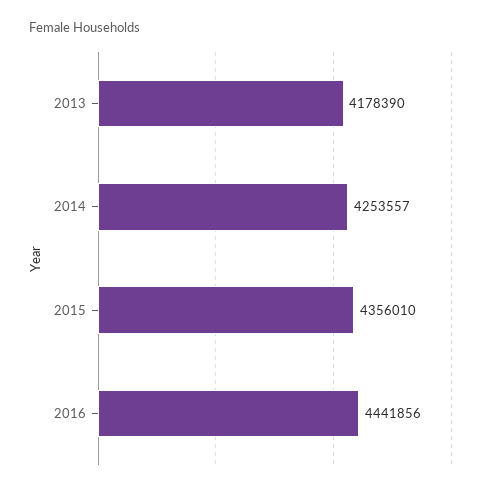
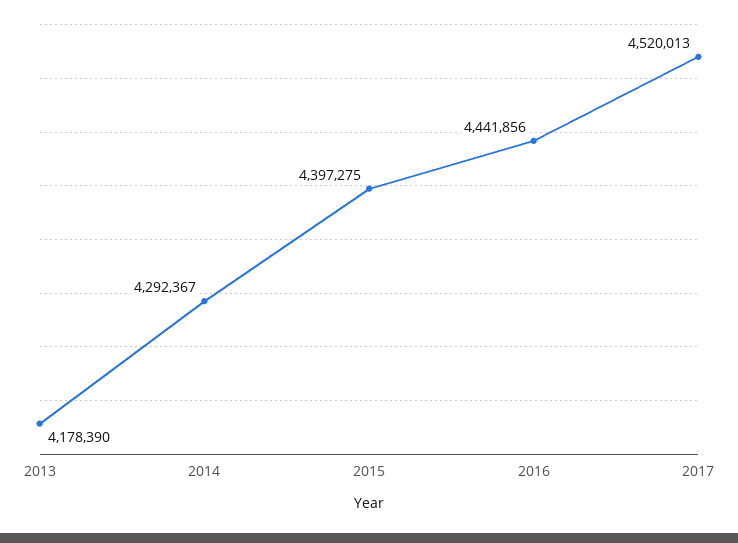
2014: 4253557 -> 4292367
2015: 4356010 -> 4397275
2017: none -> 4520013

